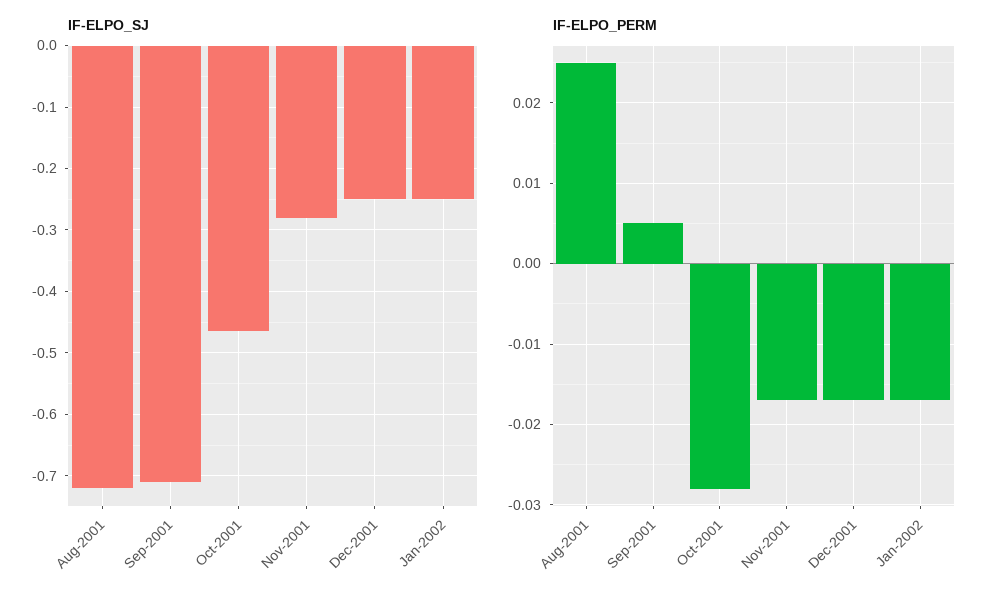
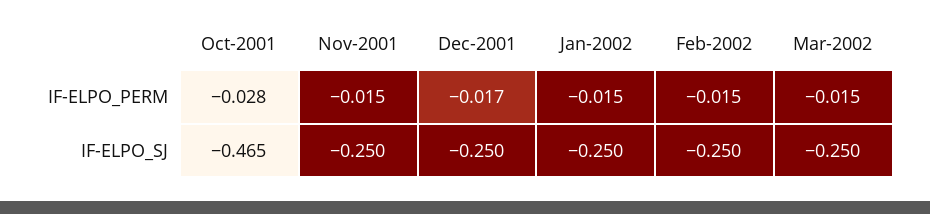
IF-ELPO_SJ, Aug-2001: -0.72 -> none
IF-ELPO_SJ, Sep-2001: -0.71 -> none
IF-ELPO_SJ, Nov-2001: -0.28 -> -0.25
IF-ELPO_PERM, Aug-2001: 0.025 -> none
IF-ELPO_PERM, Sep-2001: 0.005 -> none
IF-ELPO_PERM, Nov-2001: -0.017 -> -0.015
IF-ELPO_PERM, Jan-2002: -0.017 -> -0.015
IF-ELPO_PERM, Feb-2002: none -> -0.015
IF-ELPO_PERM, Mar-2002: none -> -0.015
IF-ELPO_SJ, Feb-2002: none -> -0.25
IF-ELPO_SJ, Mar-2002: none -> -0.25

